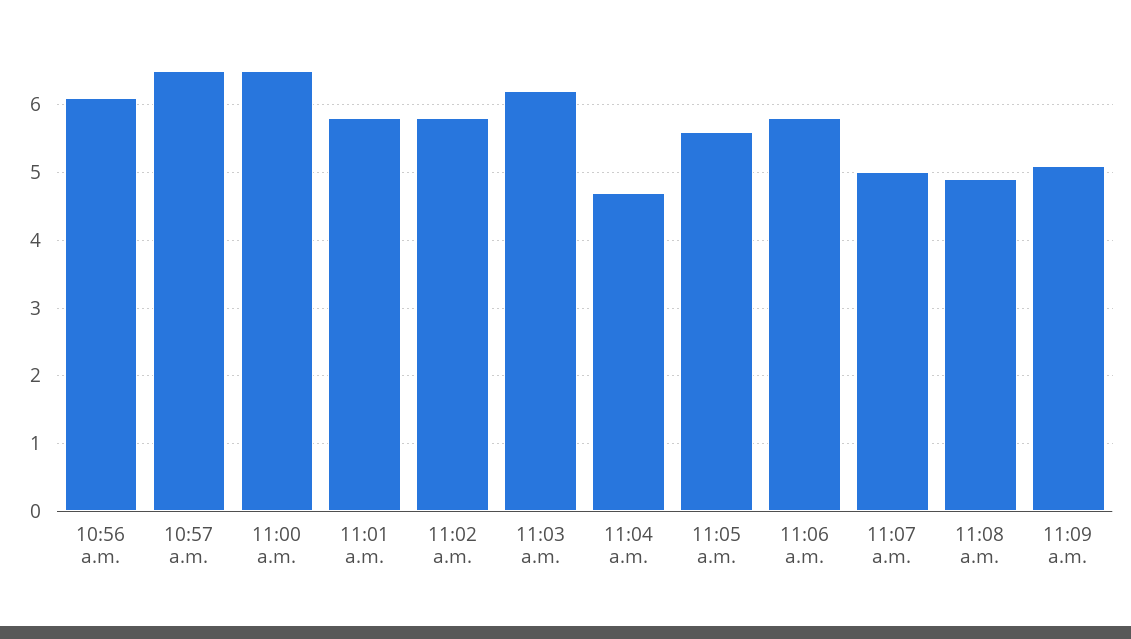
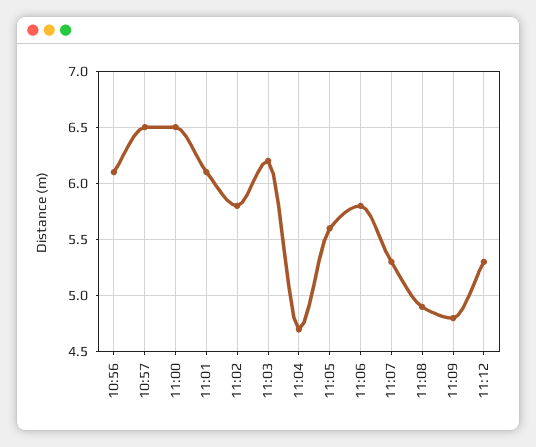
11:01 a.m.: 5.8 -> 6.1
11:07 a.m.: 5 -> 5.3
11:09 a.m.: 5.1 -> 4.8
11:12: none -> 5.3

